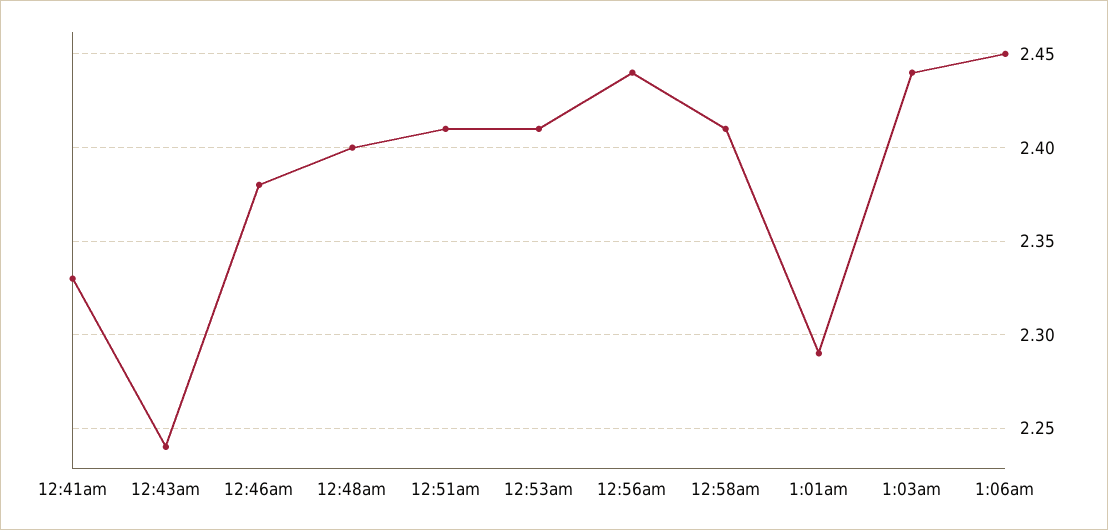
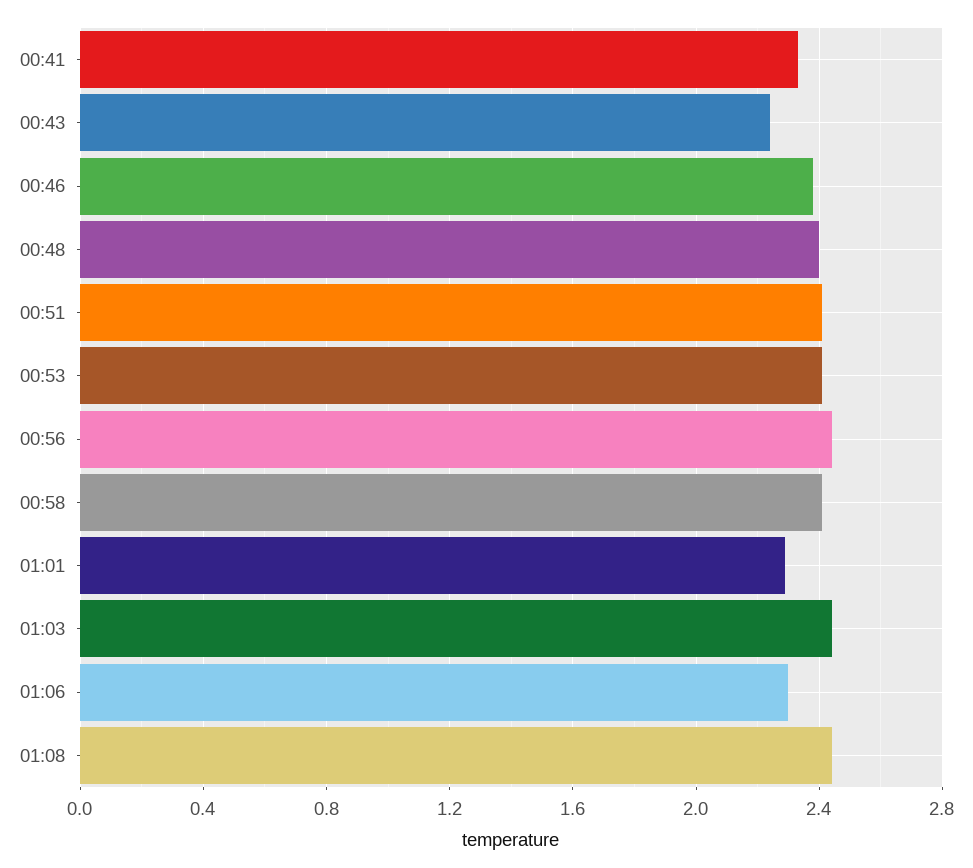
1:06am: 2.45 -> 2.3
01:08: none -> 2.45

